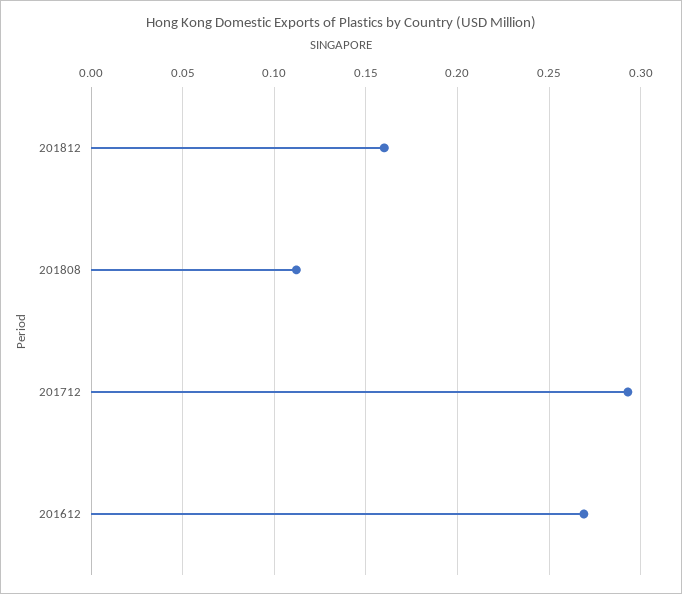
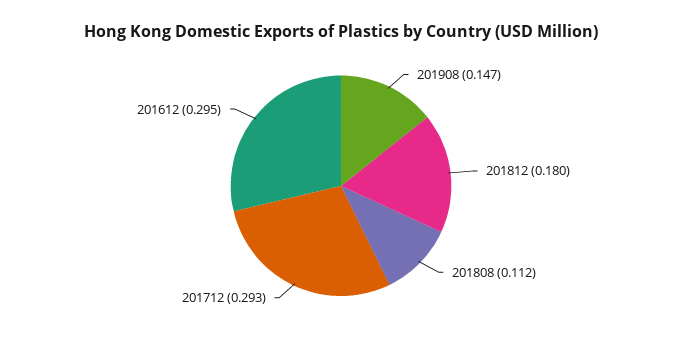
201812: 0.16 -> 0.18
201612: 0.27 -> 0.295
201908: none -> 0.147

